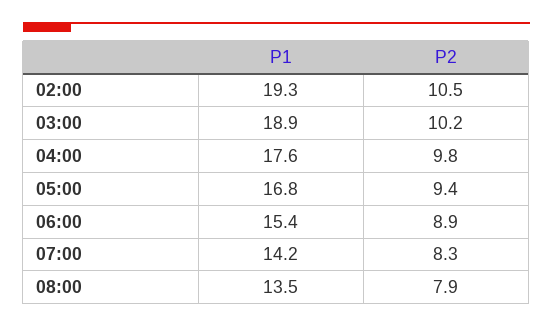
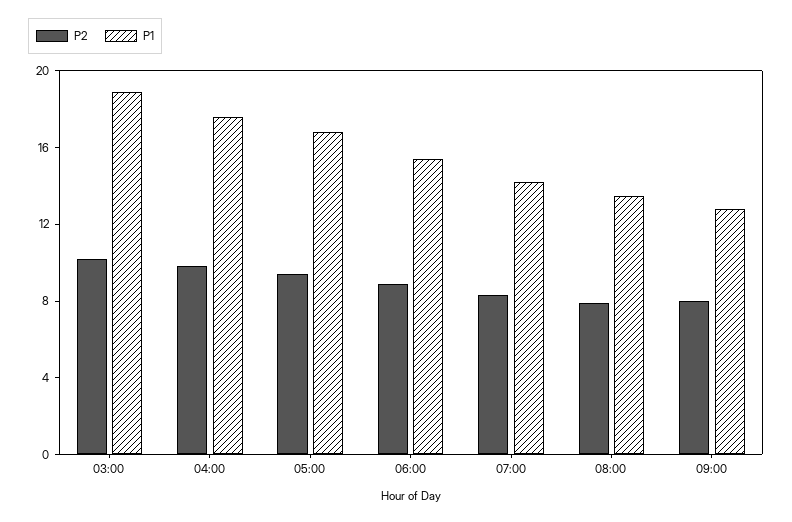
P1, 02:00: 19.3 -> none
P2, 02:00: 10.5 -> none
P2, 09:00: none -> 8
P1, 09:00: none -> 13

